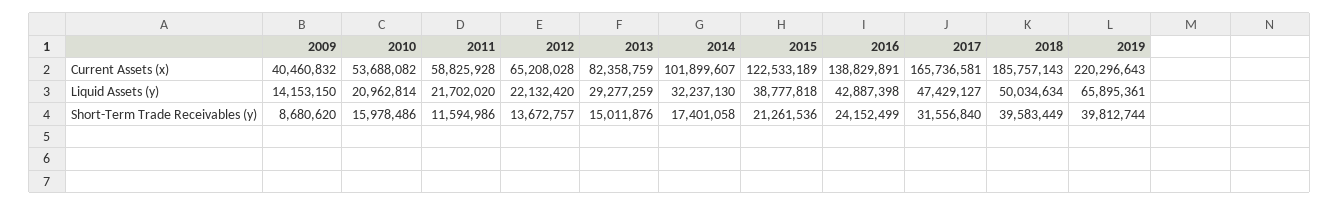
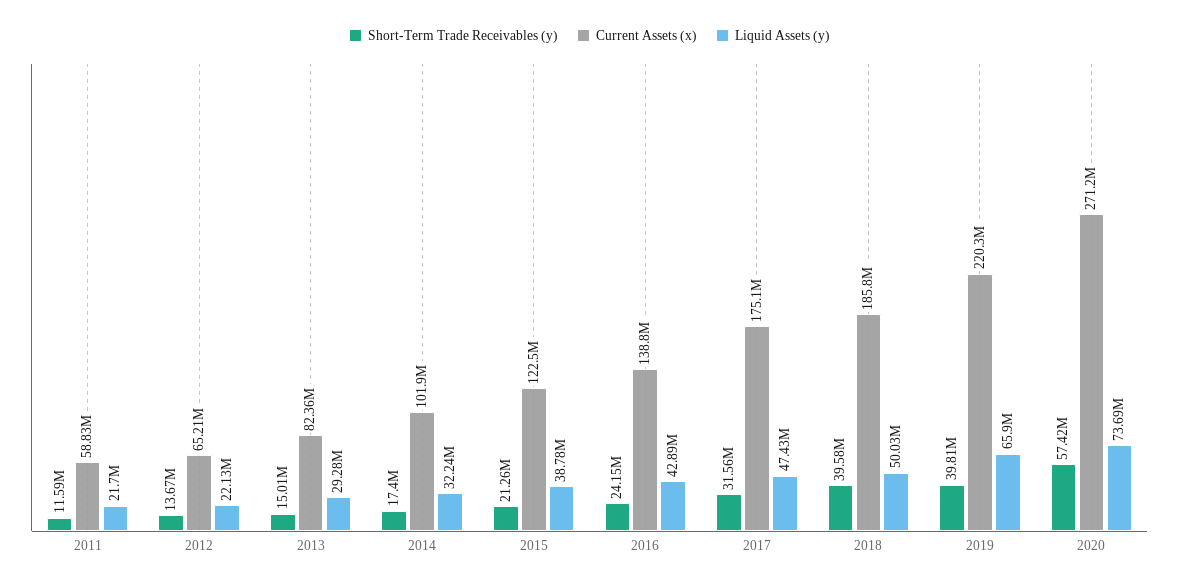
Current Assets (x), 2009: 40460832 -> none
Current Assets (x), 2010: 53688082 -> none
Current Assets (x), 2017: 165736581 -> 175100000
Liquid Assets (y), 2009: 14153150 -> none
Liquid Assets (y), 2010: 20962814 -> none
Short-Term Trade Receivables (y), 2009: 8680620 -> none
Short-Term Trade Receivables (y), 2010: 15978486 -> none
Short-Term Trade Receivables (y), 2020: none -> 57420000
Current Assets (x), 2020: none -> 271200000
Liquid Assets (y), 2020: none -> 73690000

